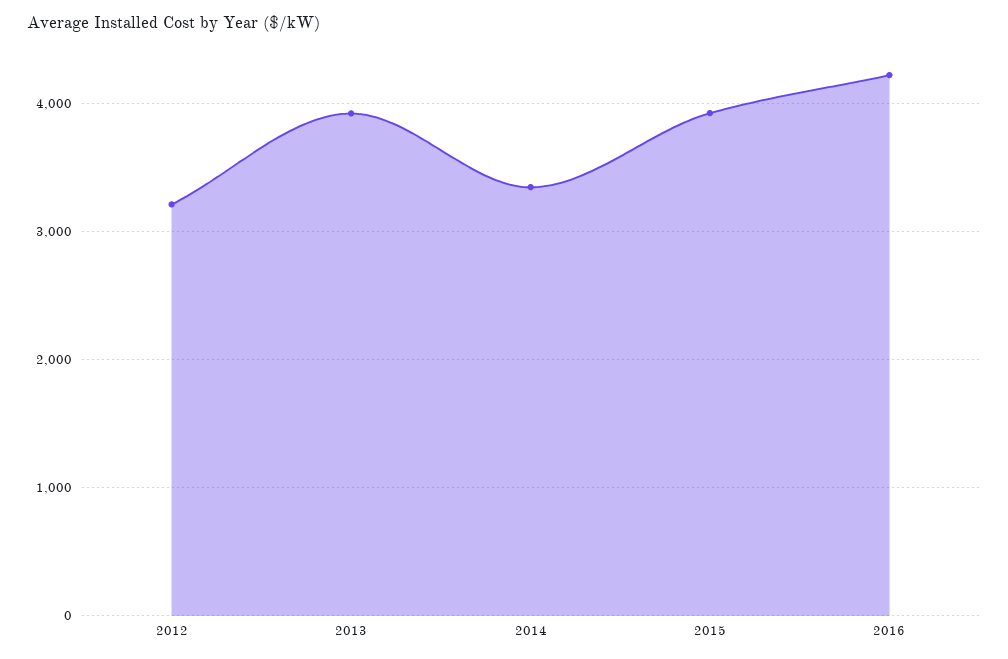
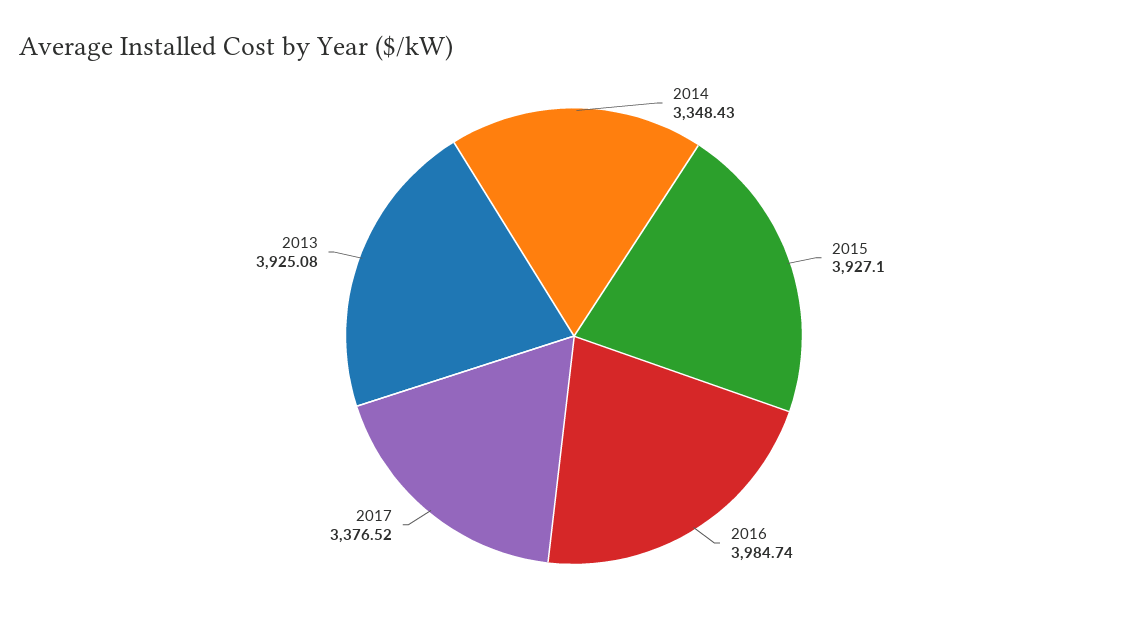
2012: 3200 -> none
2016: 4200 -> 3984.74
2017: none -> 3376.52

